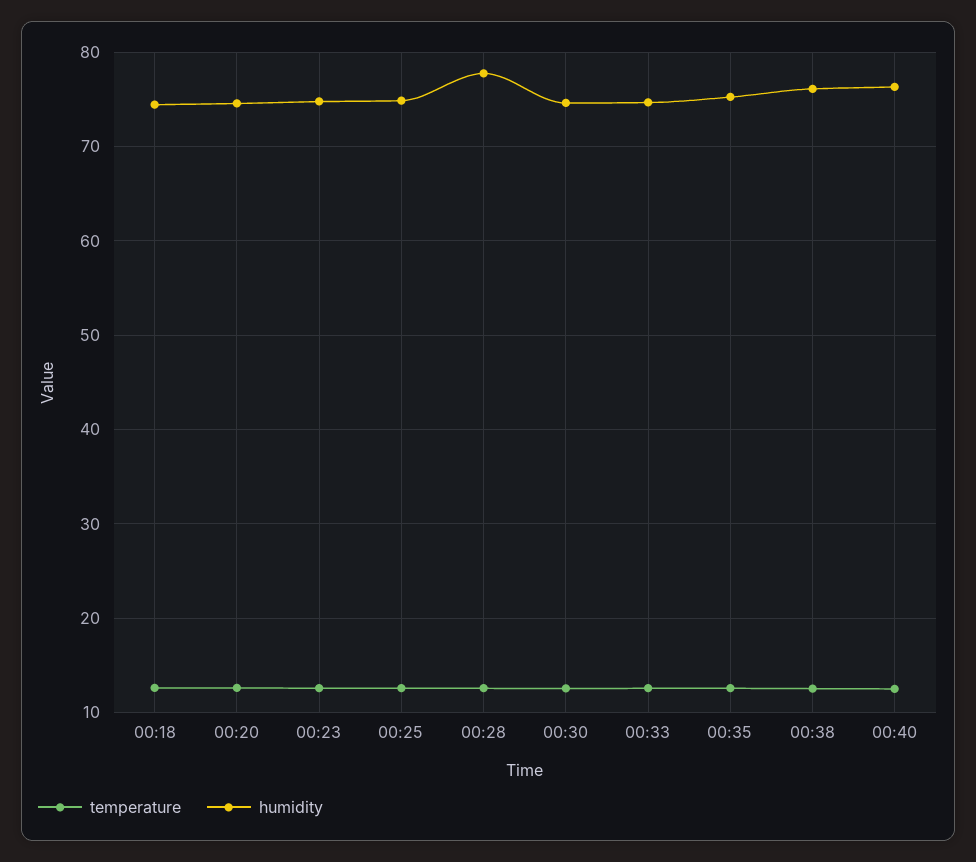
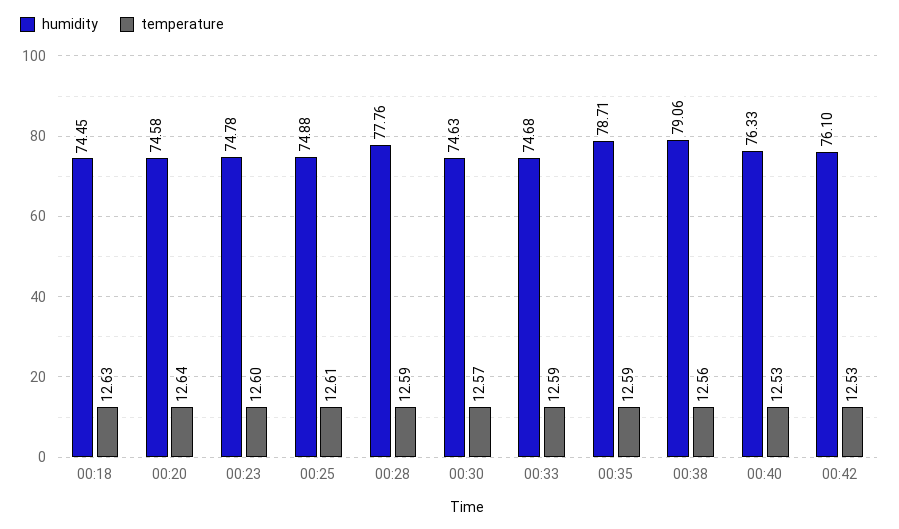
humidity, 00:35: 75 -> 78.71
humidity, 00:38: 76 -> 79.06
humidity, 00:42: none -> 76.1
temperature, 00:42: none -> 12.53

